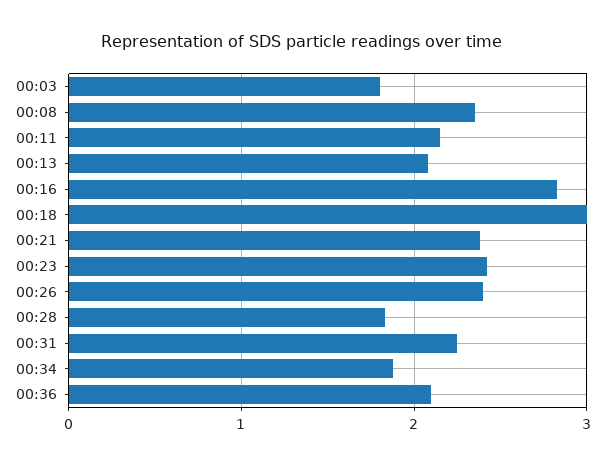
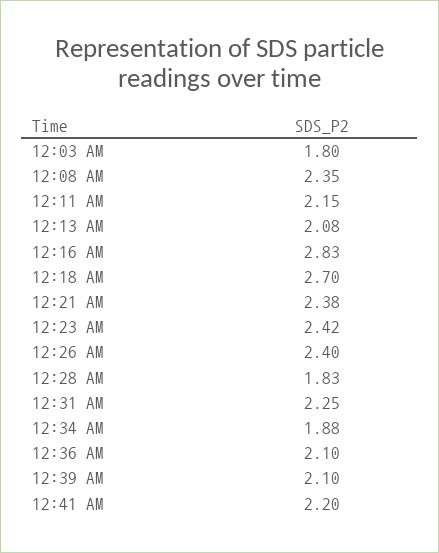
00:18: 3 -> 2.7
12:39 AM: none -> 2.1
12:41 AM: none -> 2.2

